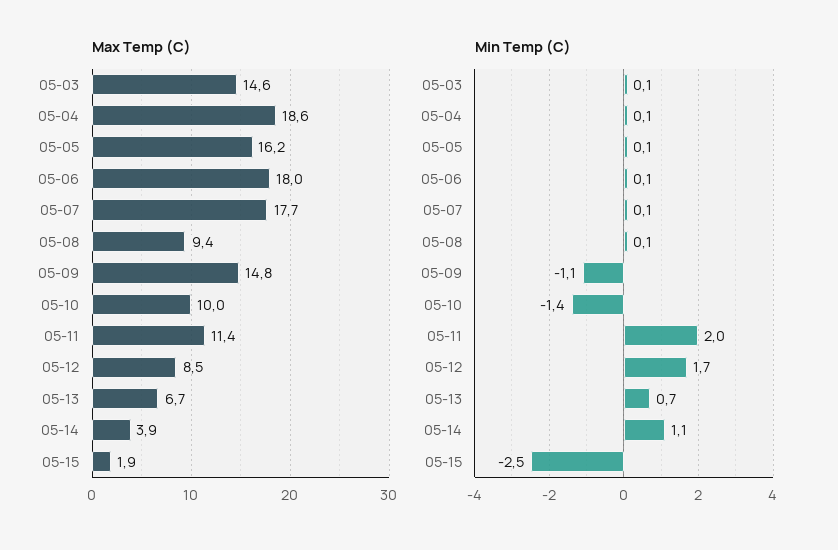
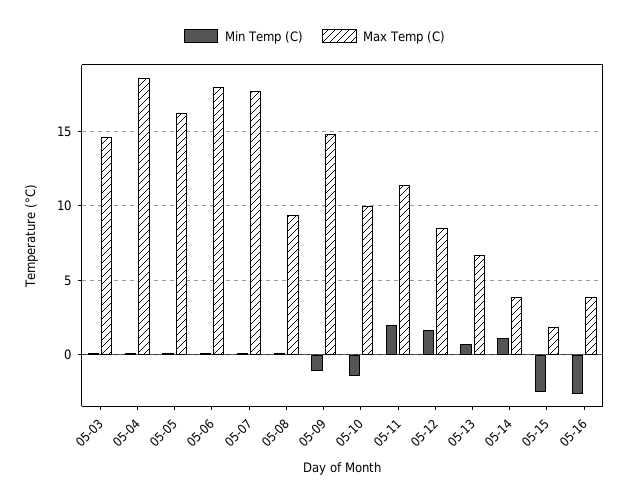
Min Temp (C), 05-16: none -> -2.5
Max Temp (C), 05-16: none -> 4

